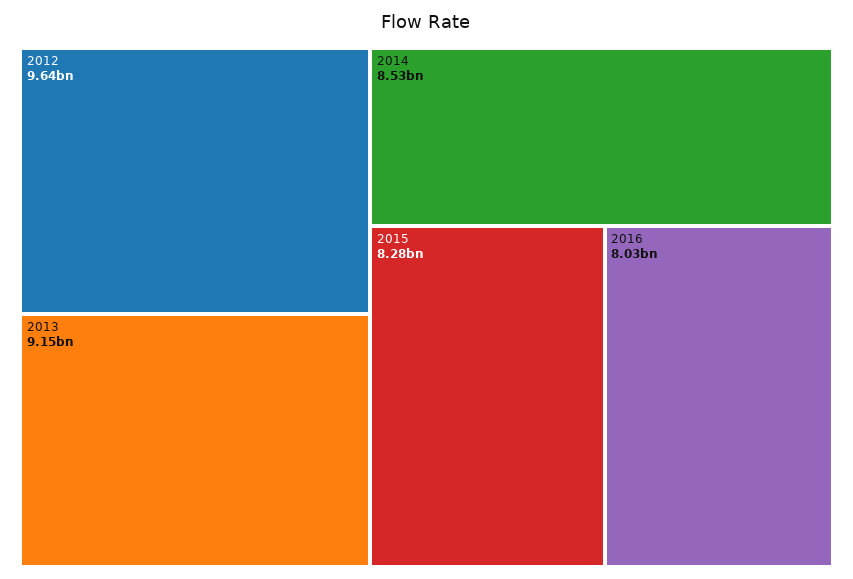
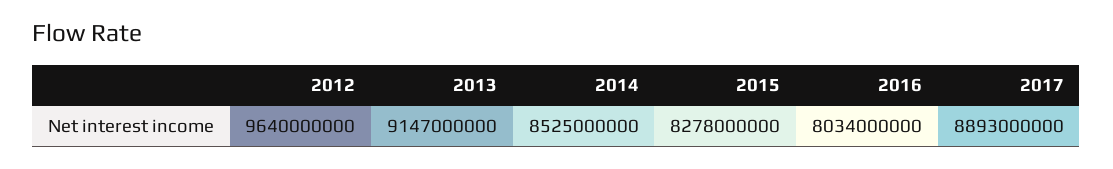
2017: none -> 8893000000

